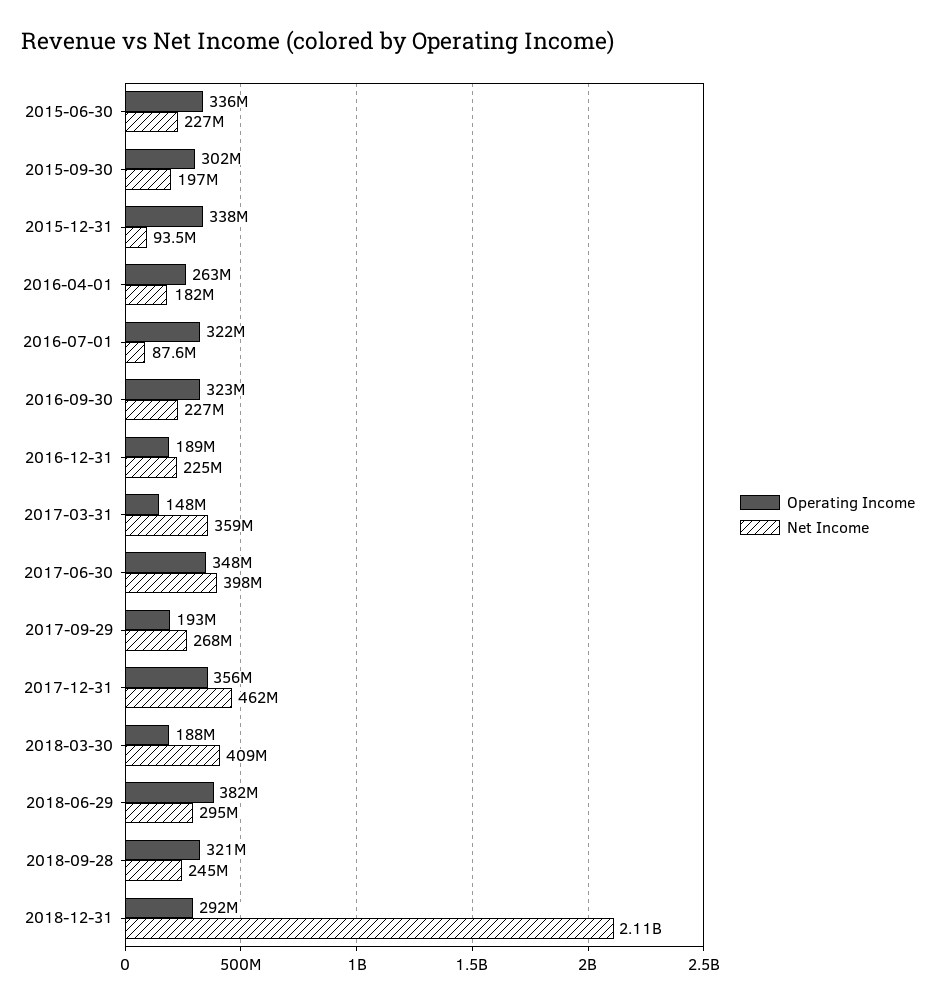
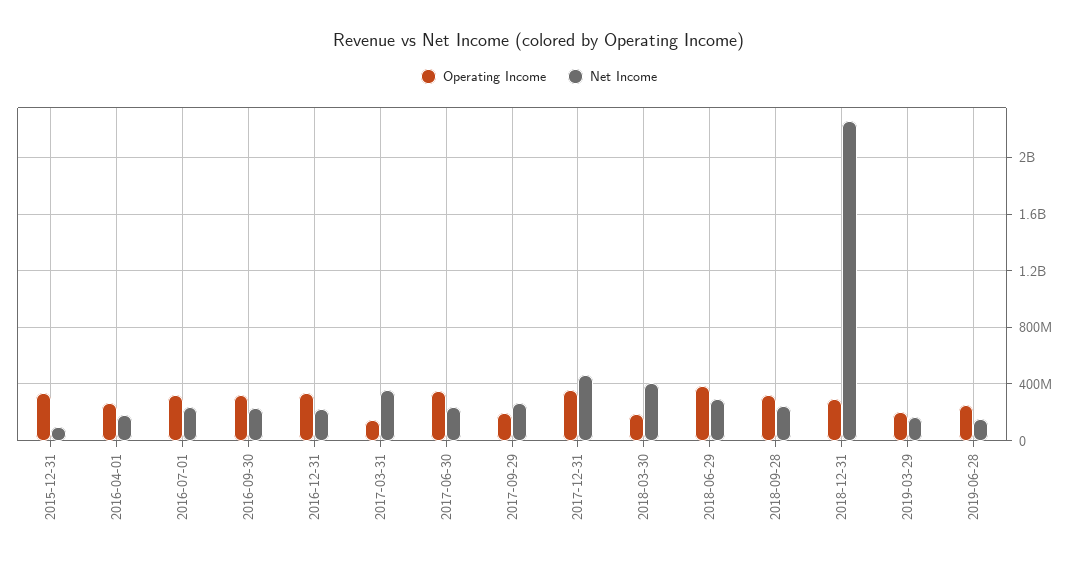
Operating Income, 2015-06-30: 336000000 -> none
Net Income, 2015-06-30: 227000000 -> none
Operating Income, 2015-09-30: 302000000 -> none
Net Income, 2015-09-30: 197000000 -> none
Net Income, 2016-07-01: 87600000 -> 250000000
Operating Income, 2016-12-31: 189000000 -> 350000000
Net Income, 2017-06-30: 398000000 -> 250000000
Net Income, 2018-12-31: 2110000000 -> 2250000000
Operating Income, 2019-03-29: none -> 200000000
Net Income, 2019-03-29: none -> 150000000
Operating Income, 2019-06-28: none -> 250000000
Net Income, 2019-06-28: none -> 150000000

